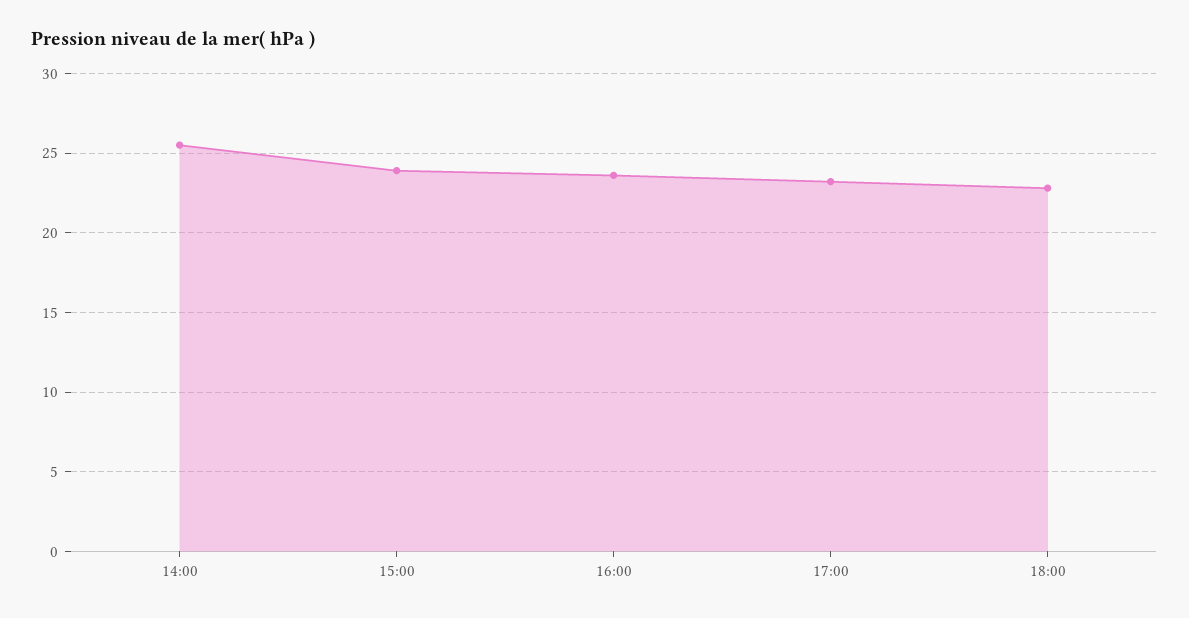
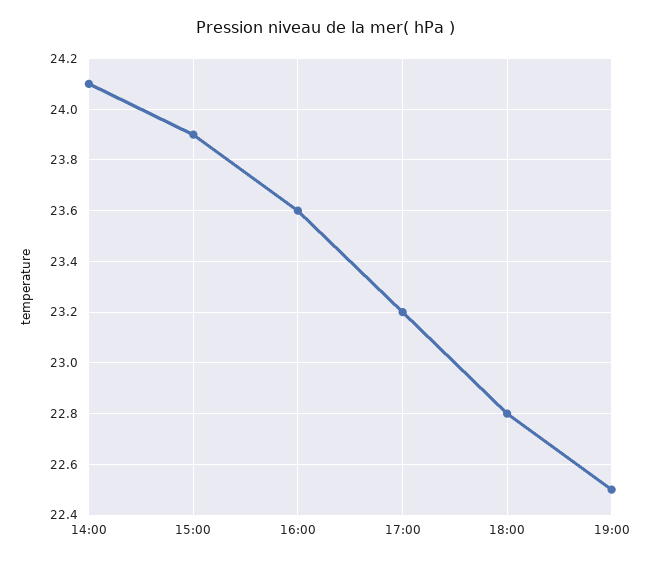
14:00: 25.5 -> 24.1
19:00: none -> 22.5

